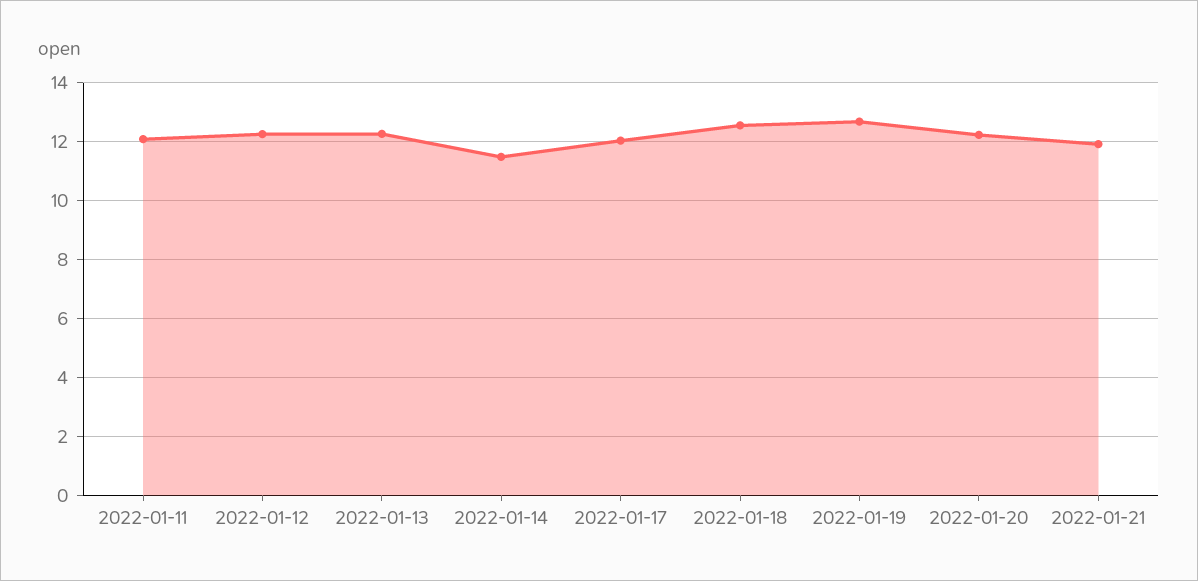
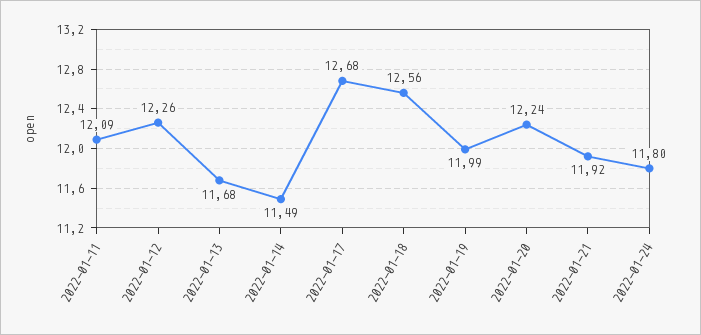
2022-01-13: 12.25 -> 11.68
2022-01-17: 12 -> 12.68
2022-01-19: 12.75 -> 11.99
2022-01-24: none -> 11.8

